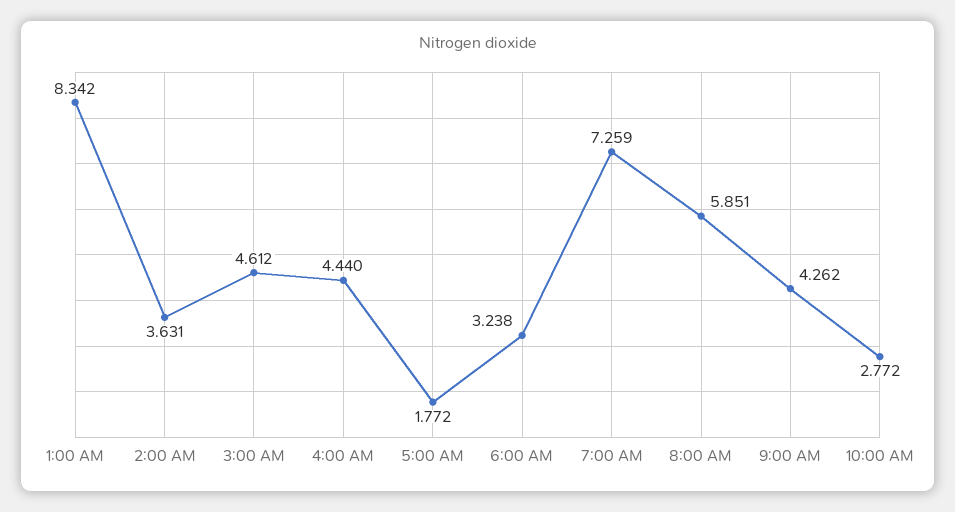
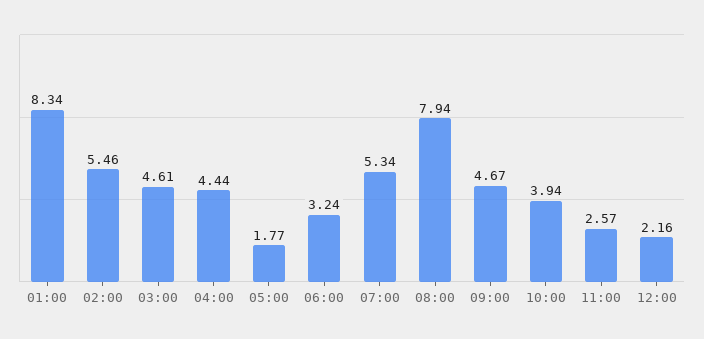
2:00 AM: 3.631 -> 5.46
7:00 AM: 7.259 -> 5.34
8:00 AM: 5.851 -> 7.94
9:00 AM: 4.262 -> 4.67
10:00 AM: 2.772 -> 3.94
11:00: none -> 2.57
12:00: none -> 2.16

